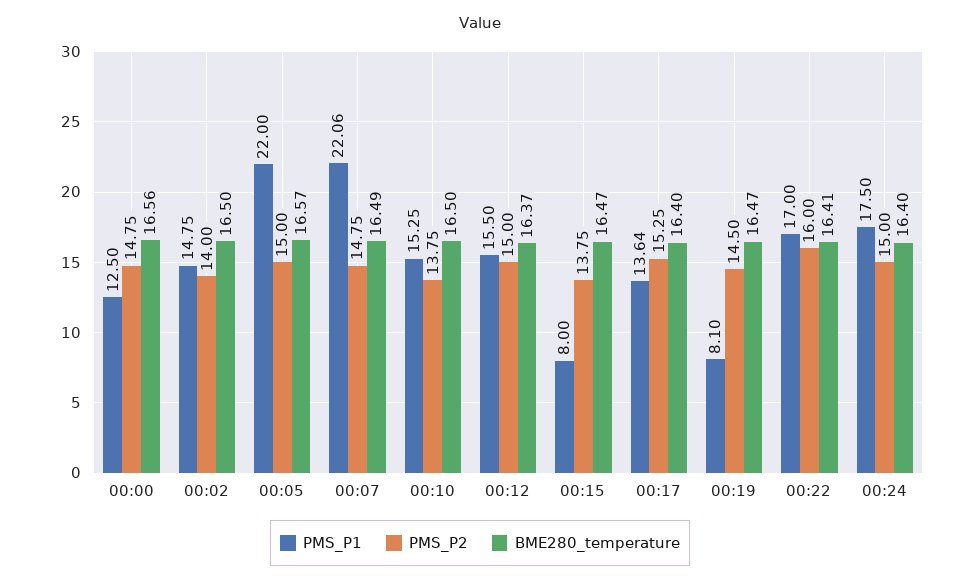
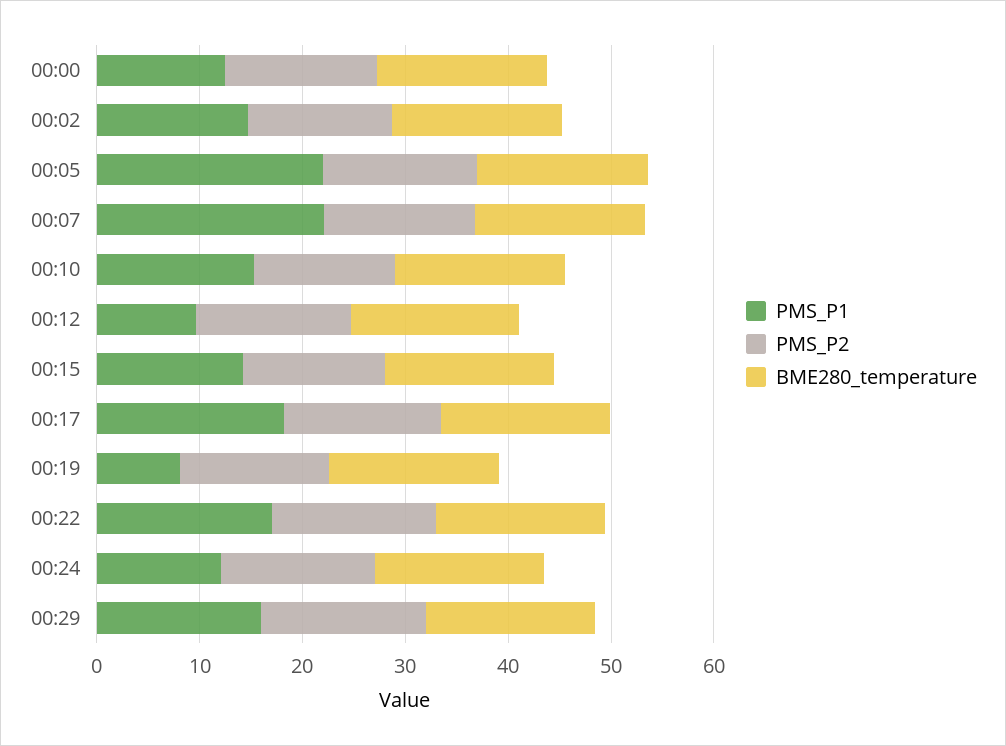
PMS_P1, 00:12: 15.5 -> 10
PMS_P1, 00:15: 8 -> 14
PMS_P1, 00:17: 13.64 -> 18
PMS_P1, 00:24: 17.5 -> 12
PMS_P1, 00:29: none -> 16
PMS_P2, 00:29: none -> 16
BME280_temperature, 00:29: none -> 16

